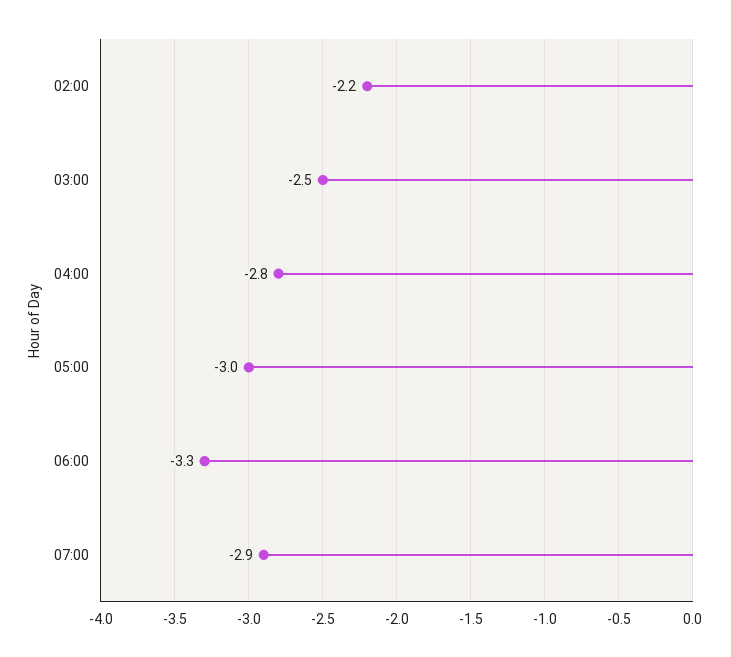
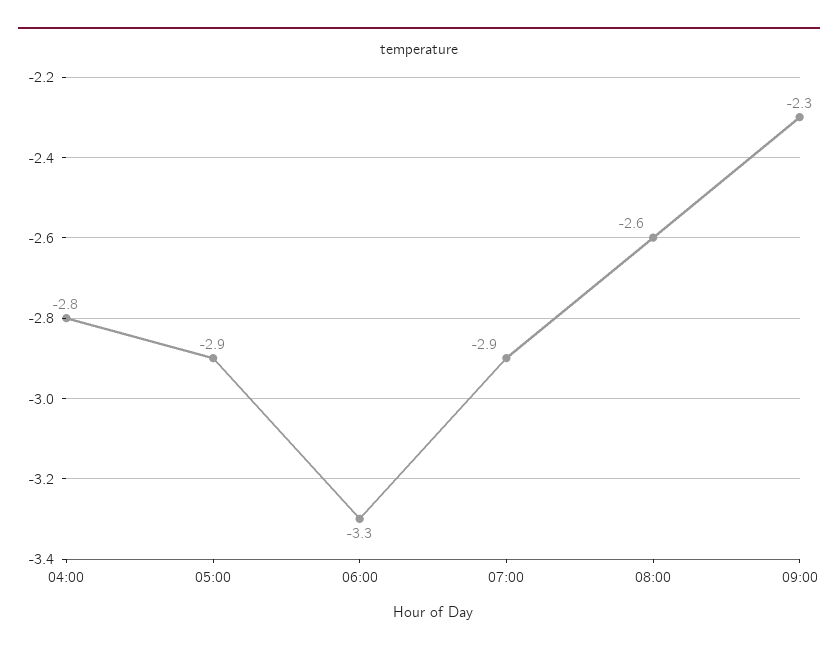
02:00: -2.2 -> none
03:00: -2.5 -> none
05:00: -3 -> -2.9
08:00: none -> -2.6
09:00: none -> -2.3

